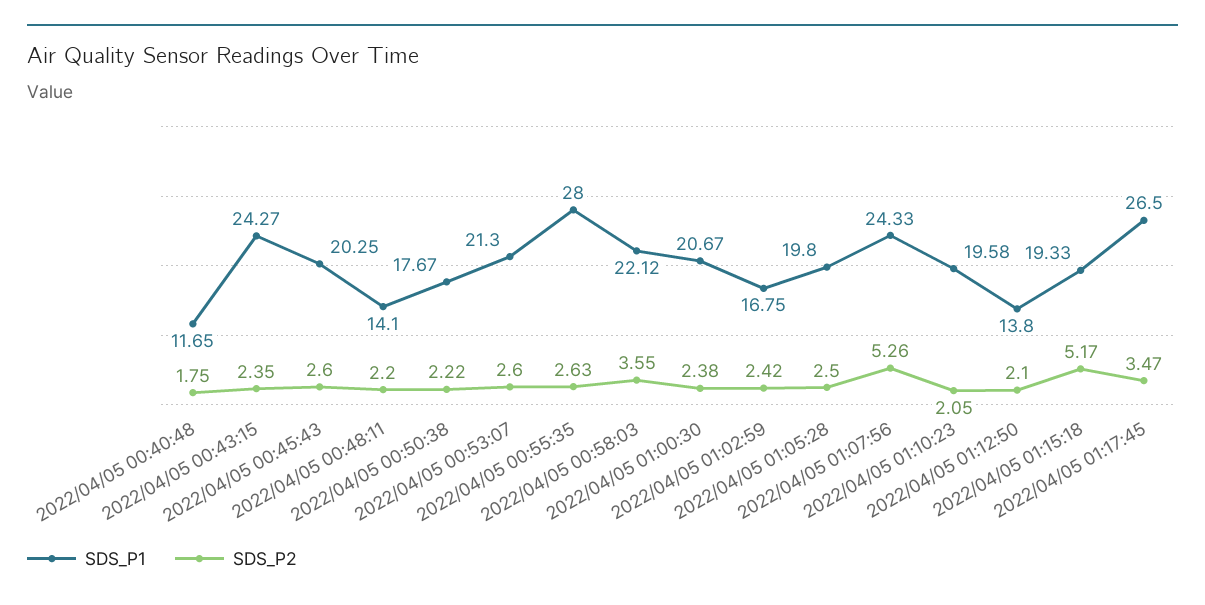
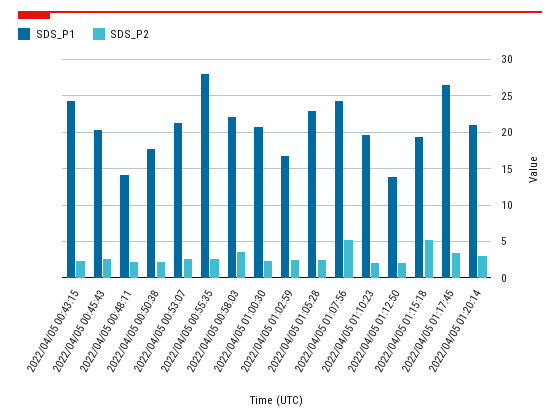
SDS_P1, 2022/04/05 00:40:48: 11.65 -> none
SDS_P2, 2022/04/05 00:40:48: 1.75 -> none
SDS_P1, 2022/04/05 01:05:28: 19.8 -> 23
SDS_P1, 2022/04/05 01:20:14: none -> 21
SDS_P2, 2022/04/05 01:20:14: none -> 3

